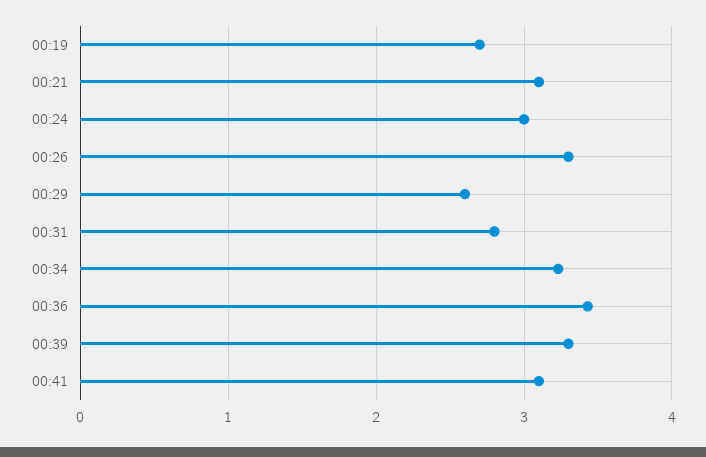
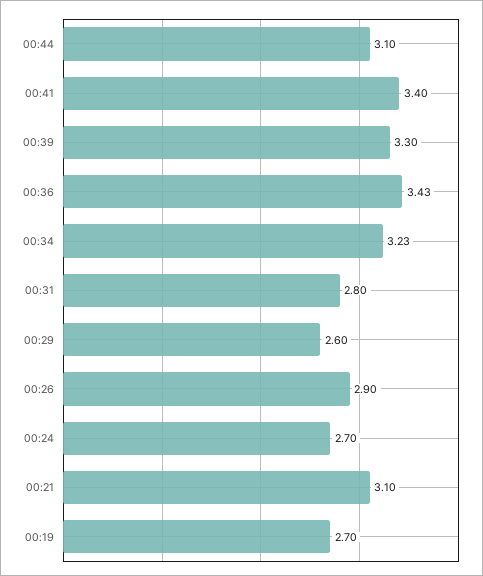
00:24: 3 -> 2.7
00:26: 3.3 -> 2.9
00:41: 3.1 -> 3.4
00:44: none -> 3.1

